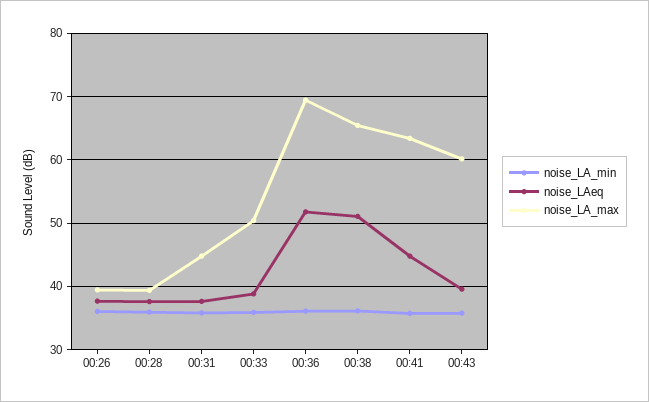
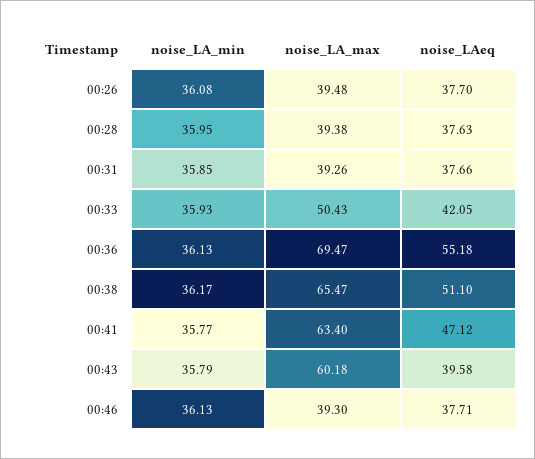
noise_LA_max, 00:31: 45 -> 39.26
noise_LAeq, 00:33: 39 -> 42.05
noise_LAeq, 00:36: 52 -> 55.18
noise_LAeq, 00:41: 45 -> 47.12
noise_LA_min, 00:46: none -> 36.13
noise_LA_max, 00:46: none -> 39.3
noise_LAeq, 00:46: none -> 37.71

